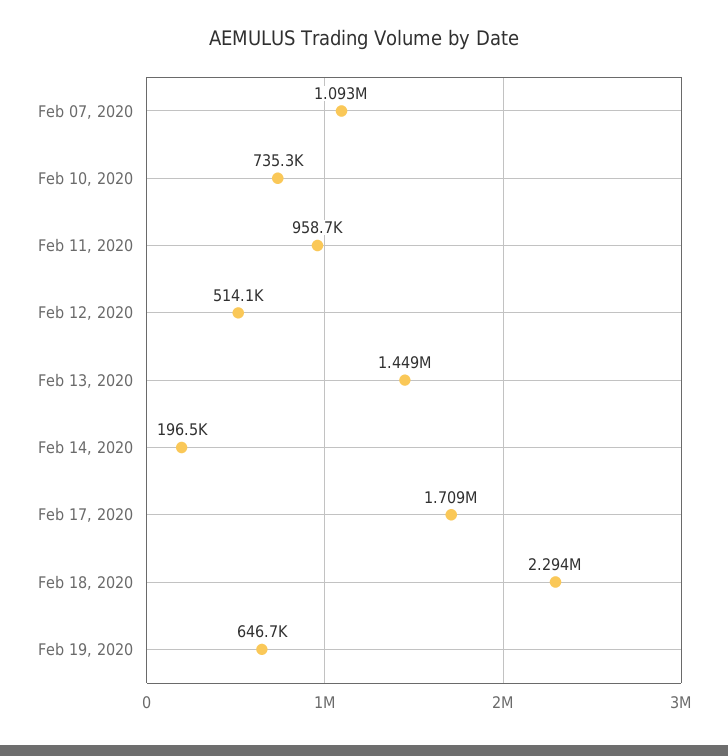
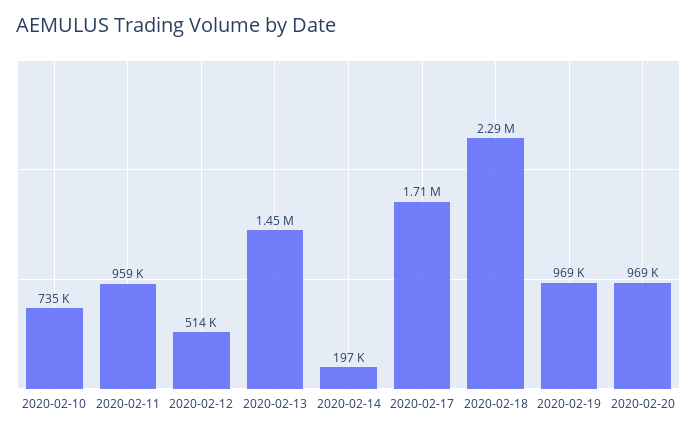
Feb 07, 2020: 1093000 -> none
Feb 19, 2020: 646700 -> 969000
2020-02-20: none -> 969000

